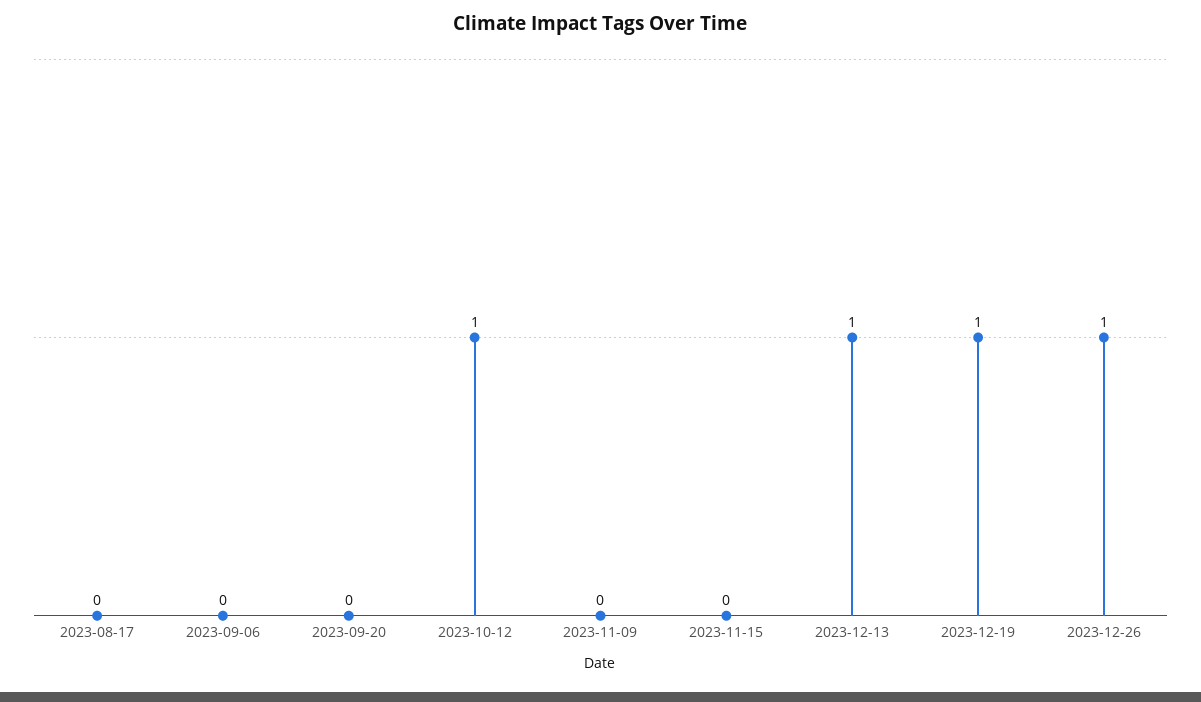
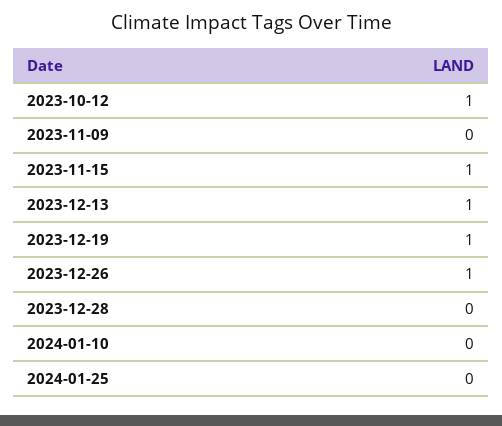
2023-08-17: 0 -> none
2023-09-06: 0 -> none
2023-09-20: 0 -> none
2023-11-15: 0 -> 1
2023-12-28: none -> 0
2024-01-10: none -> 0
2024-01-25: none -> 0

